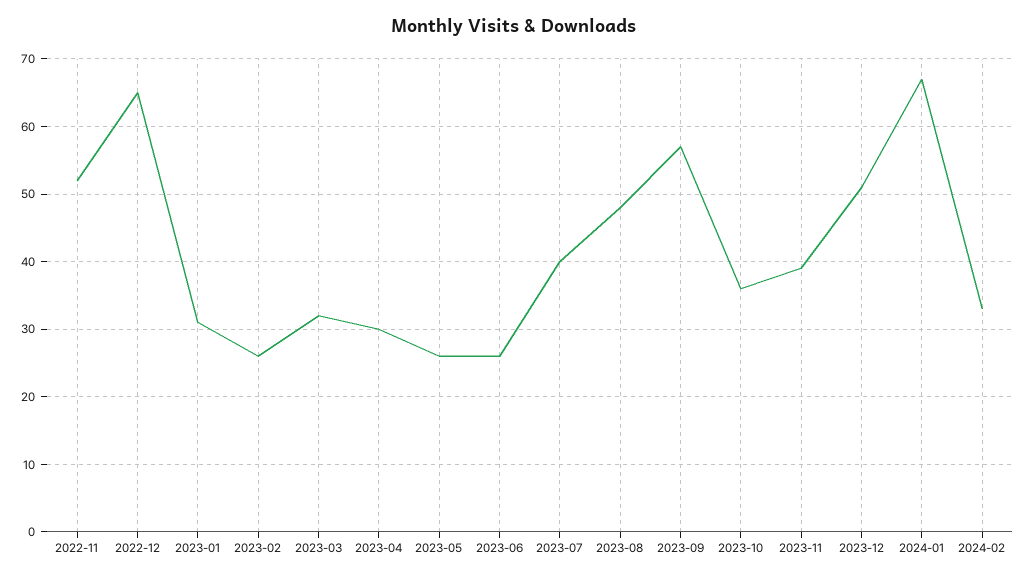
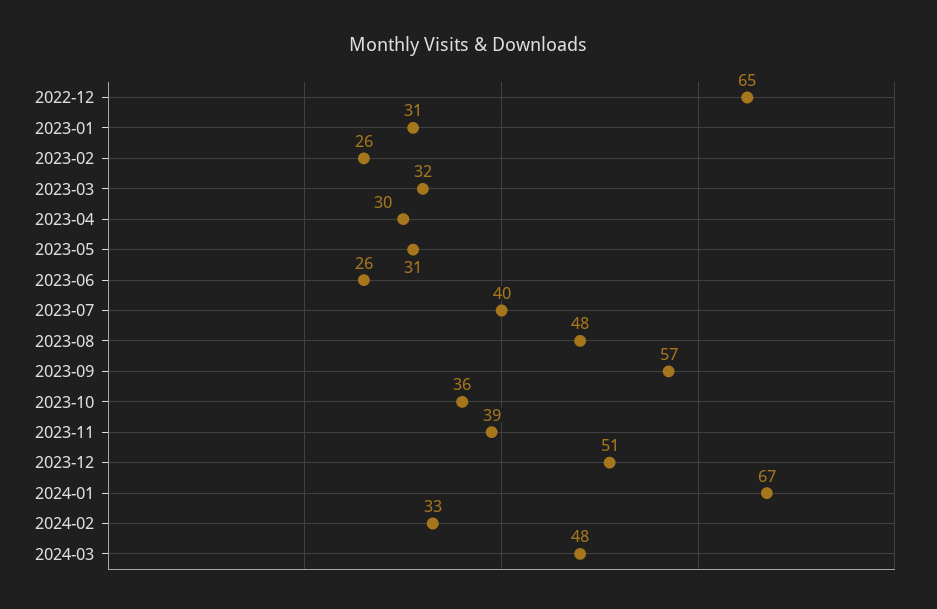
2022-11: 52 -> none
2023-05: 26 -> 31
2024-03: none -> 48

